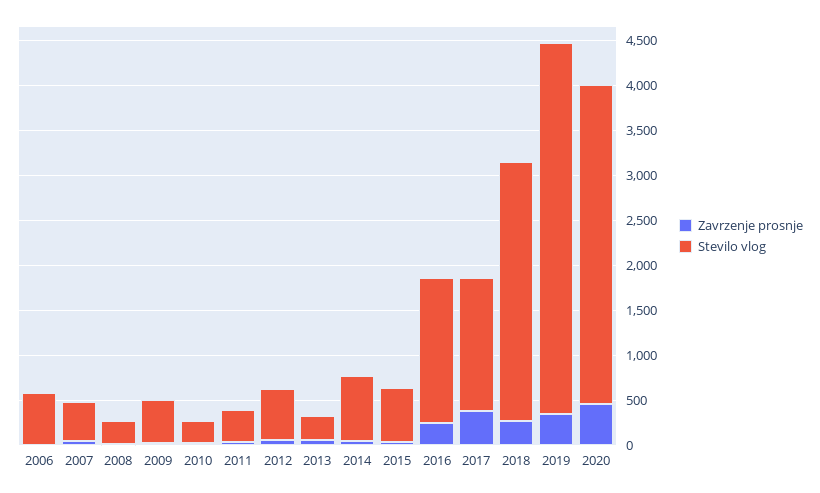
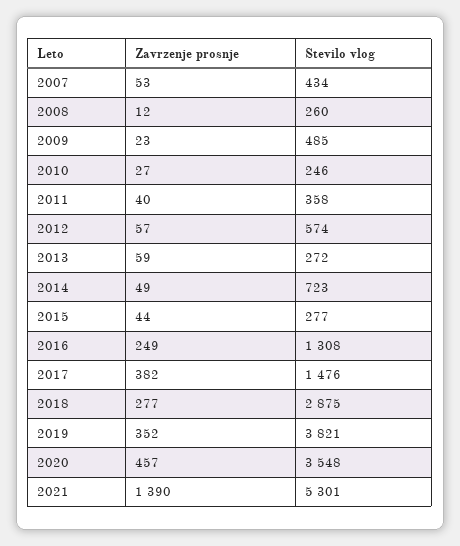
Zavrzenje prosnje, 2006: 0 -> none
Stevilo vlog, 2006: 600 -> none
Stevilo vlog, 2015: 600 -> 277
Stevilo vlog, 2016: 1600 -> 1308
Stevilo vlog, 2019: 4100 -> 3821
Zavrzenje prosnje, 2021: none -> 1390
Stevilo vlog, 2021: none -> 5301

